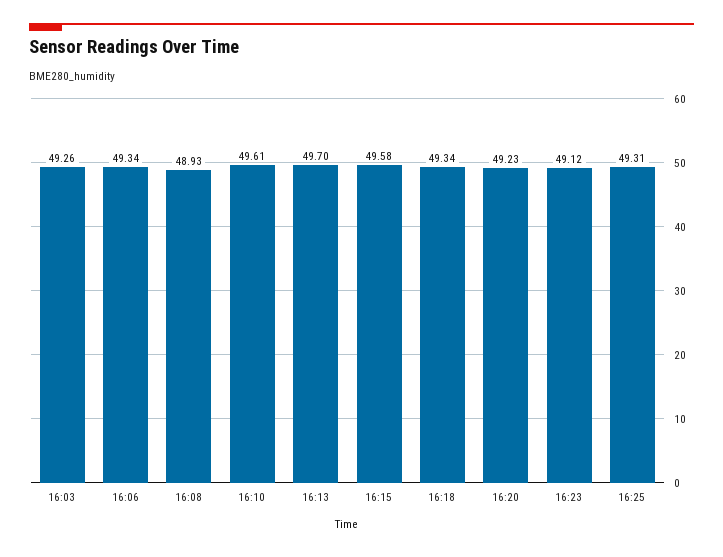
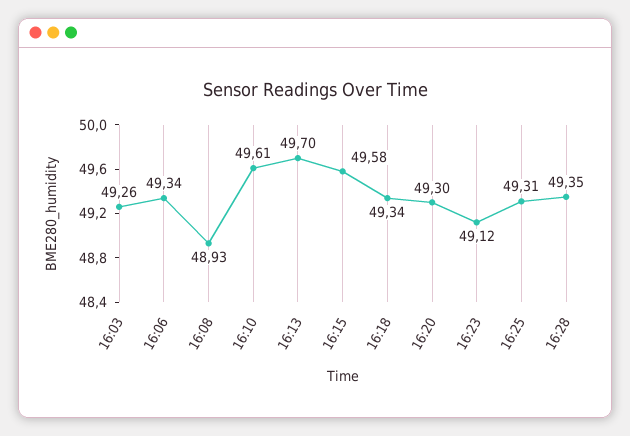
16:20: 49.23 -> 49.3
16:28: none -> 49.35

